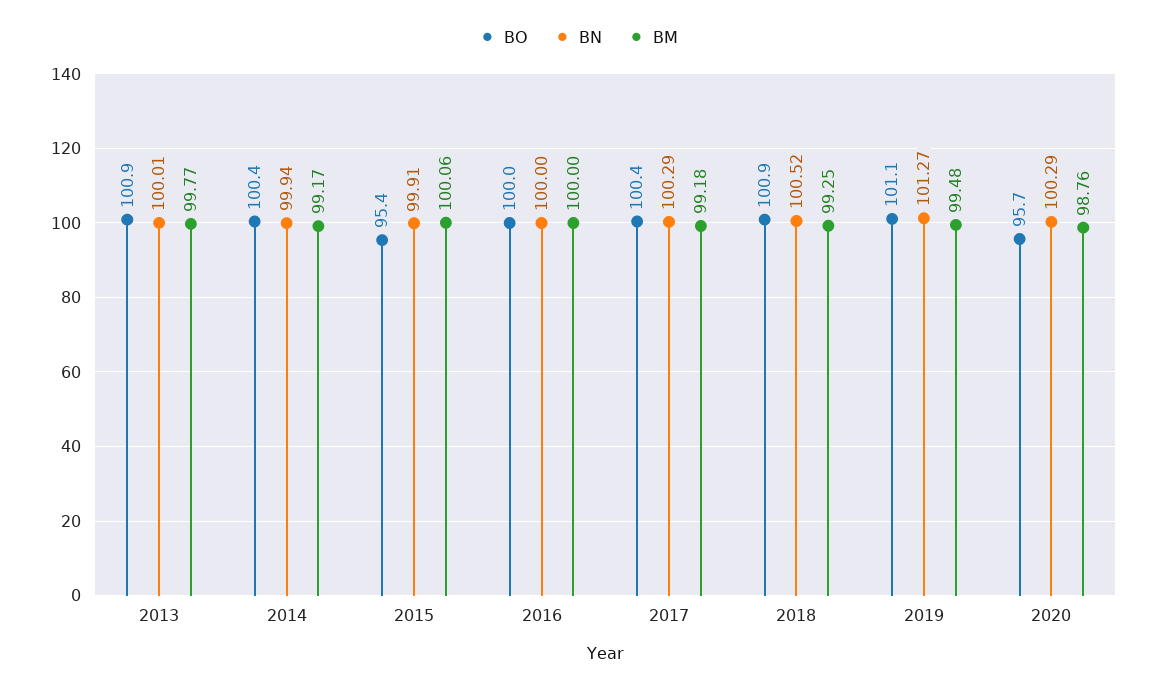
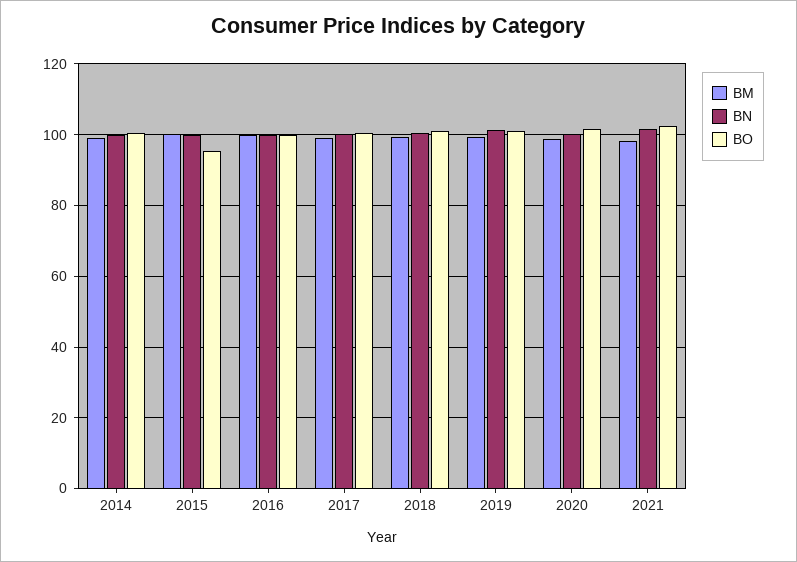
BO, 2013: 100.9 -> none
BN, 2013: 100.01 -> none
BM, 2013: 99.77 -> none
BO, 2020: 95.7 -> 102
BM, 2021: none -> 98
BN, 2021: none -> 102
BO, 2021: none -> 102

